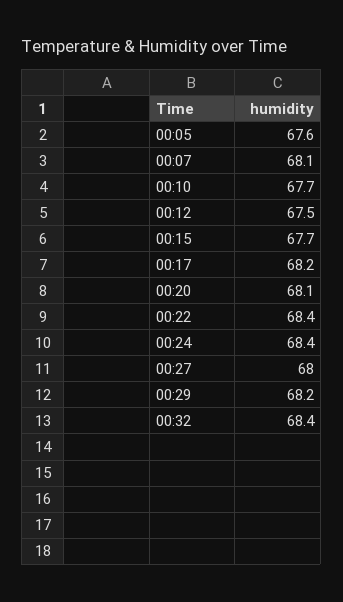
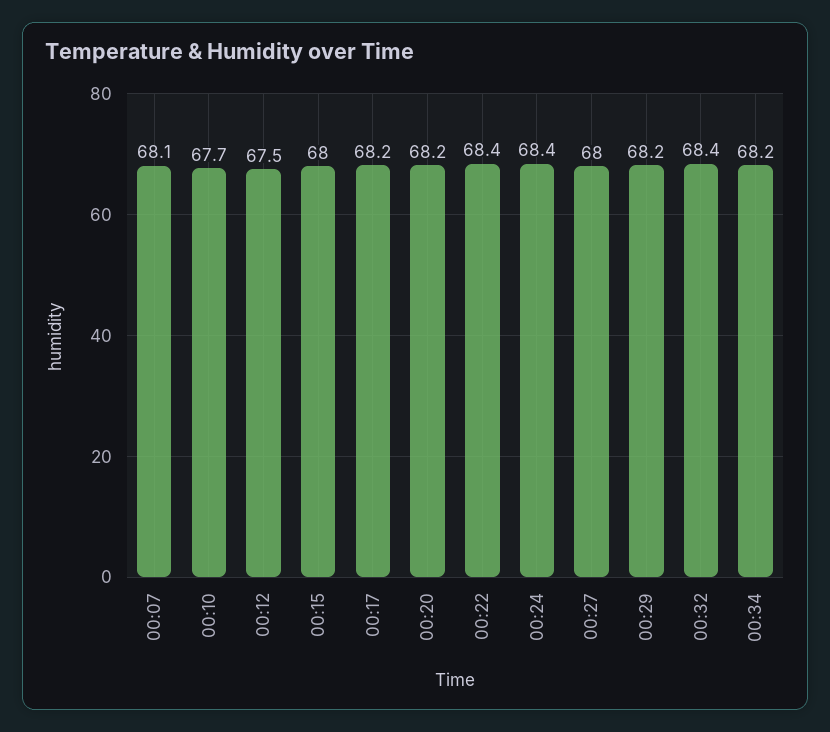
00:05: 67.6 -> none
00:15: 67.7 -> 68
00:20: 68.1 -> 68.2
00:34: none -> 68.2

